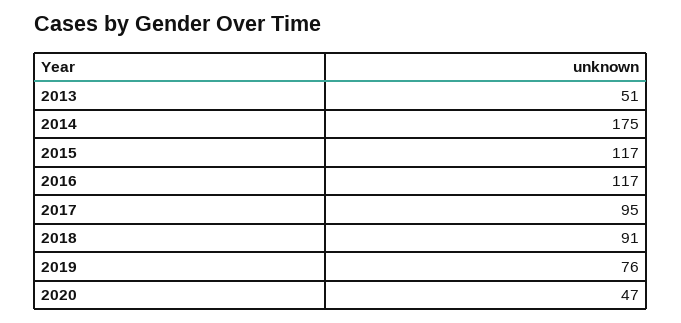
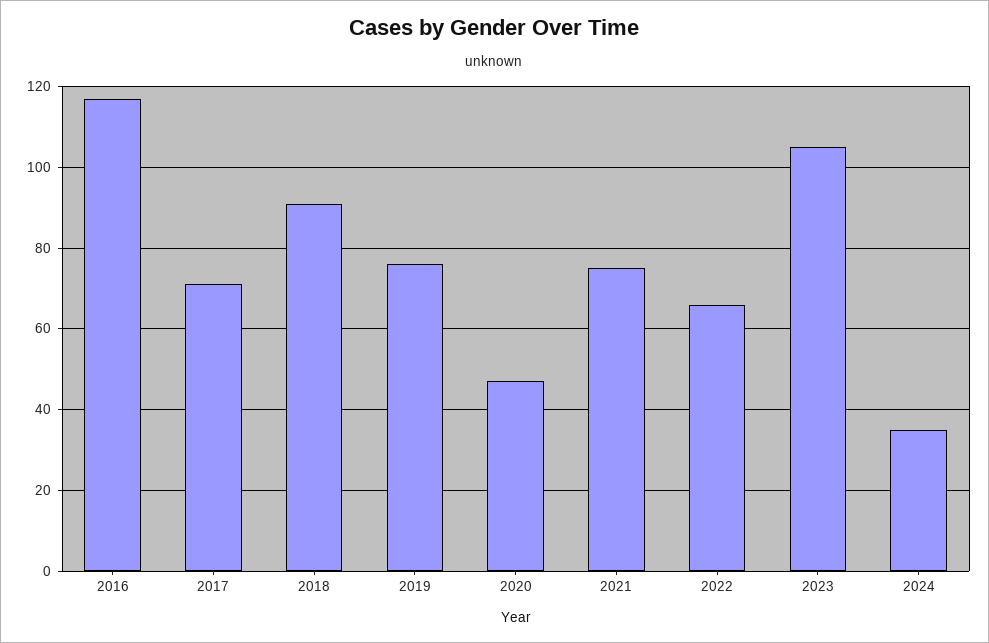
2013: 51 -> none
2014: 175 -> none
2015: 117 -> none
2017: 95 -> 70
2021: none -> 75
2022: none -> 65
2023: none -> 105
2024: none -> 35

